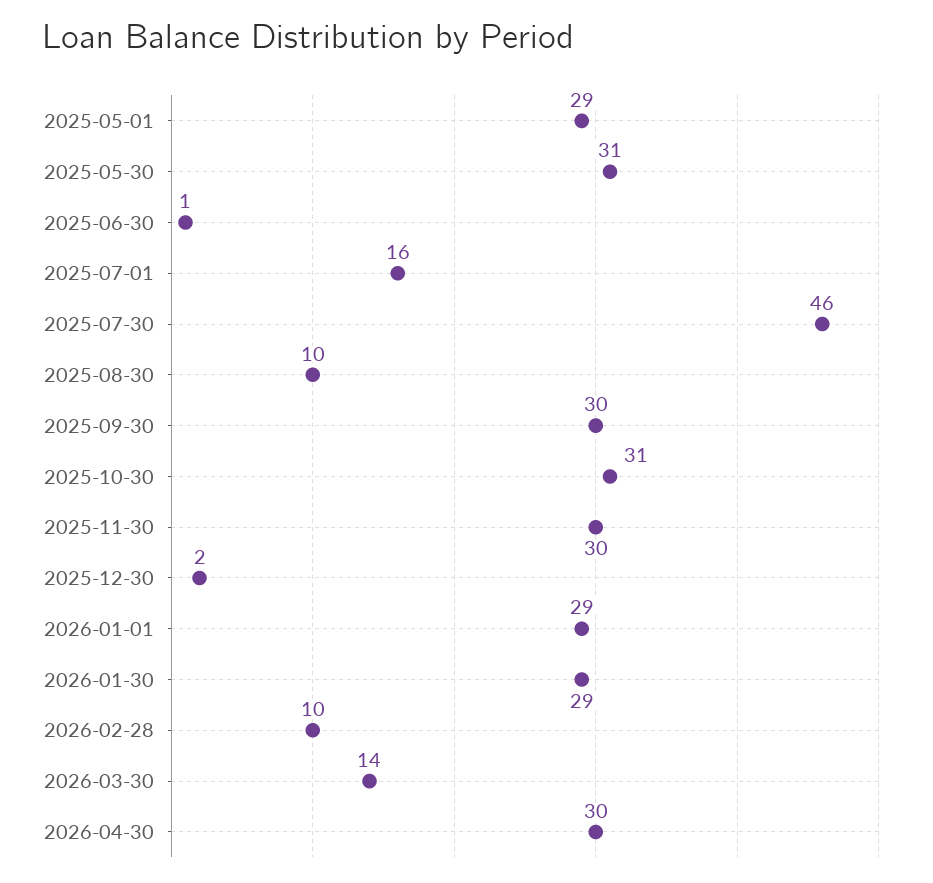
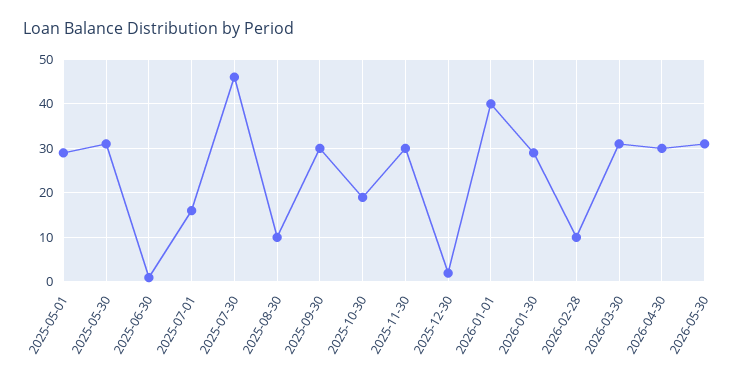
2025-10-30: 31 -> 20
2026-01-01: 29 -> 40
2026-03-30: 14 -> 30
2026-05-30: none -> 30

